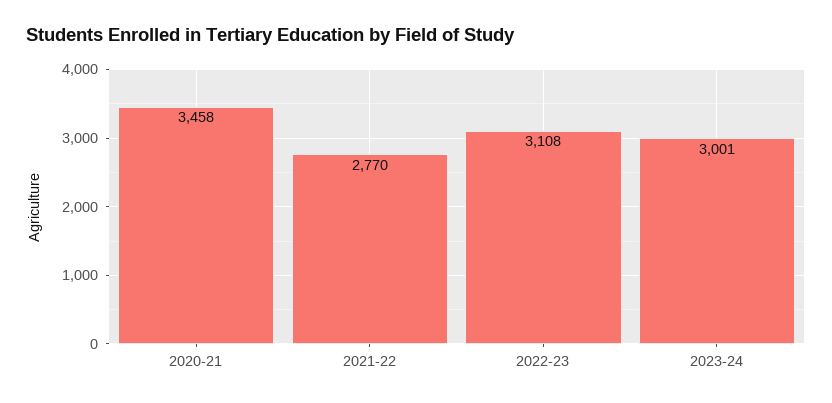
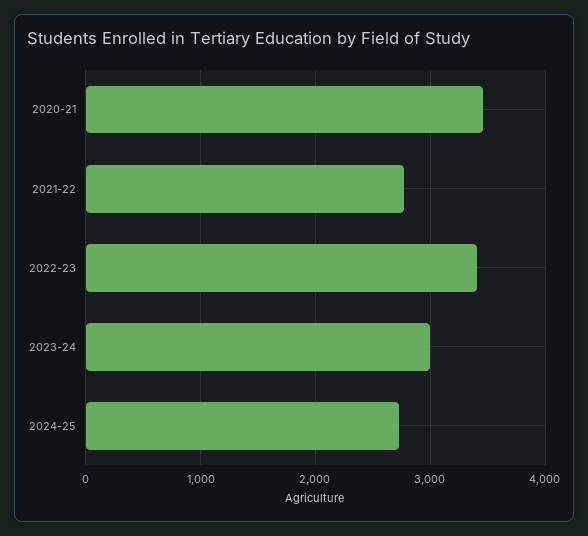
2022-23: 3108 -> 3400
2024-25: none -> 2700

